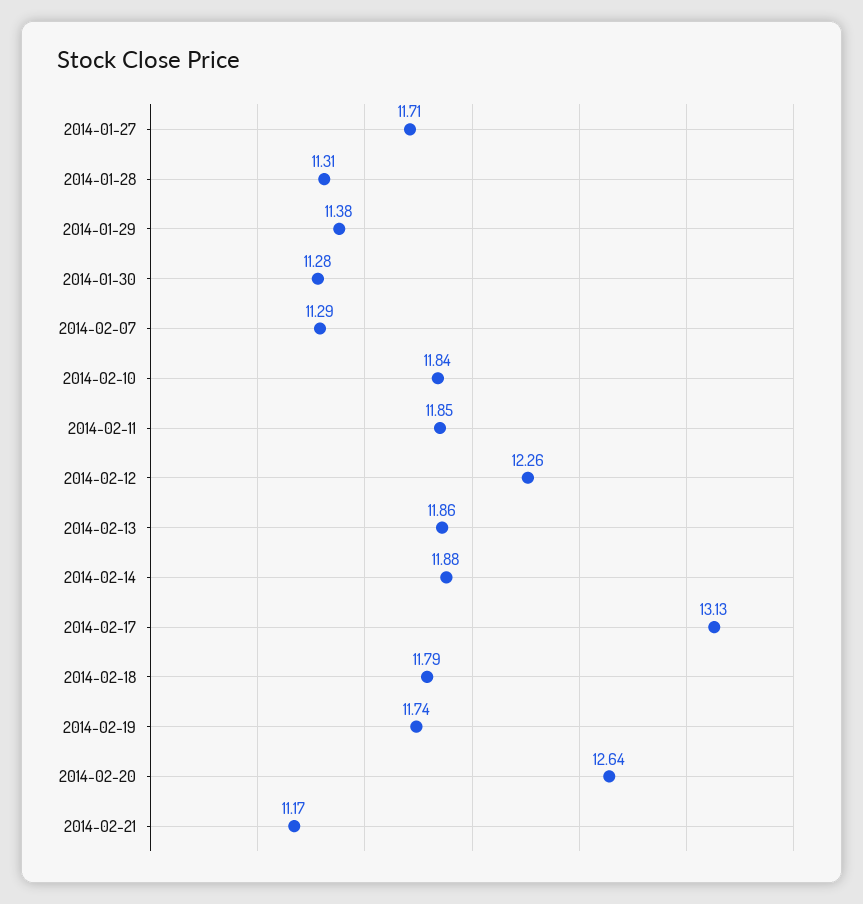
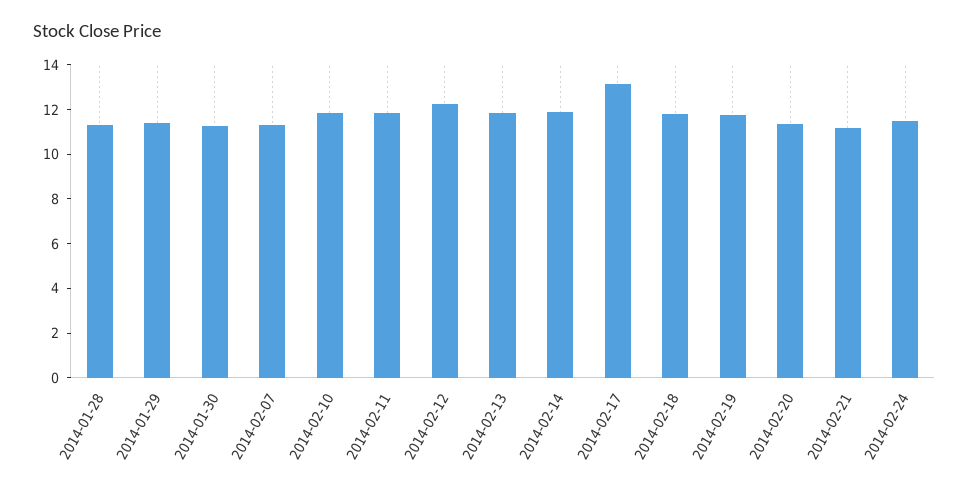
2014-01-27: 11.71 -> none
2014-02-20: 12.64 -> 11.5
2014-02-24: none -> 11.5

